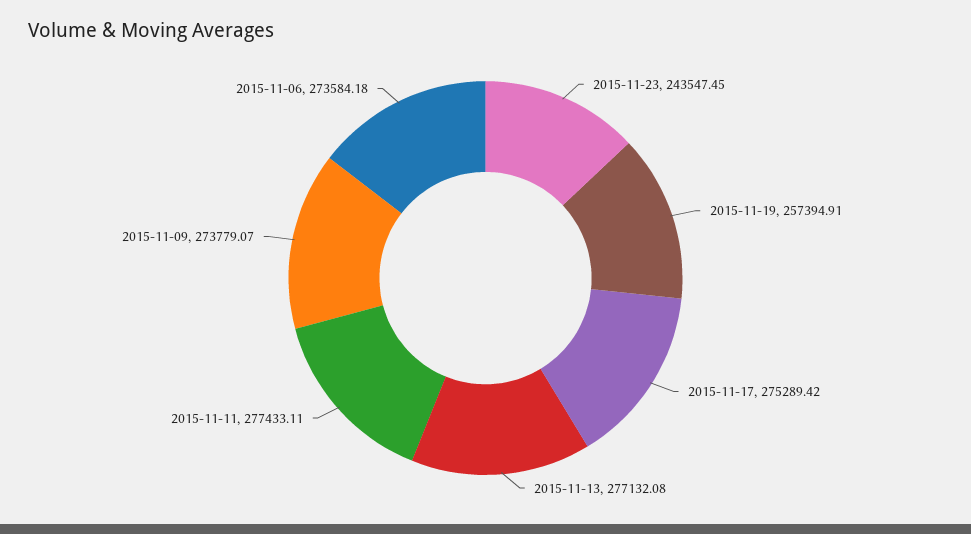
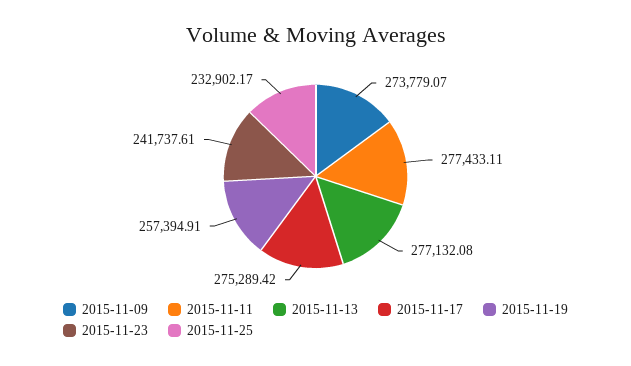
2015-11-23: 243547.45 -> 241737.61
2015-11-06: 273584.18 -> none
2015-11-25: none -> 232902.17

